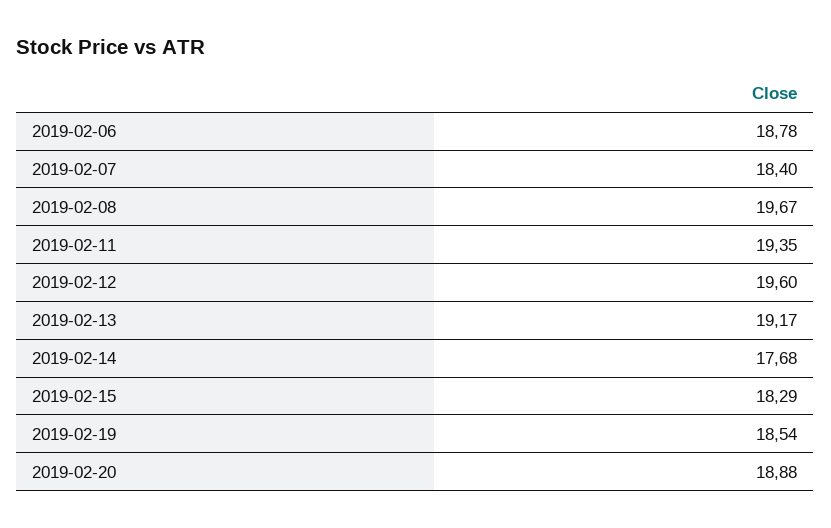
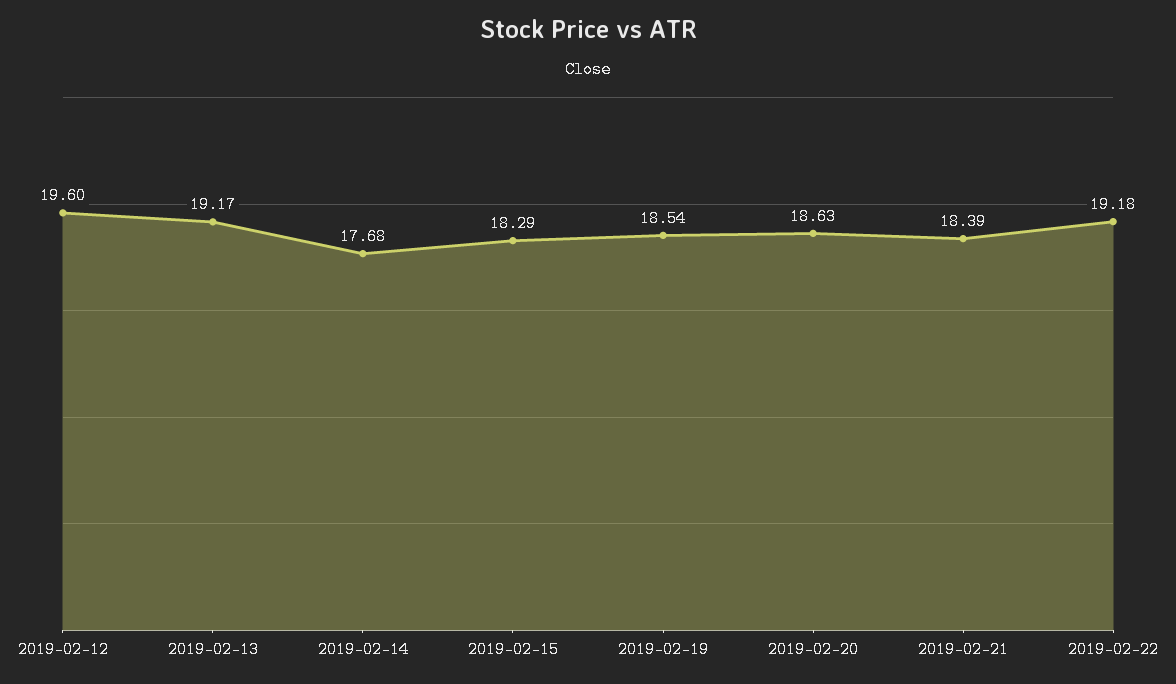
2019-02-06: 18.78 -> none
2019-02-07: 18.4 -> none
2019-02-08: 19.67 -> none
2019-02-11: 19.35 -> none
2019-02-20: 18.88 -> 18.63
2019-02-21: none -> 18.39
2019-02-22: none -> 19.18

